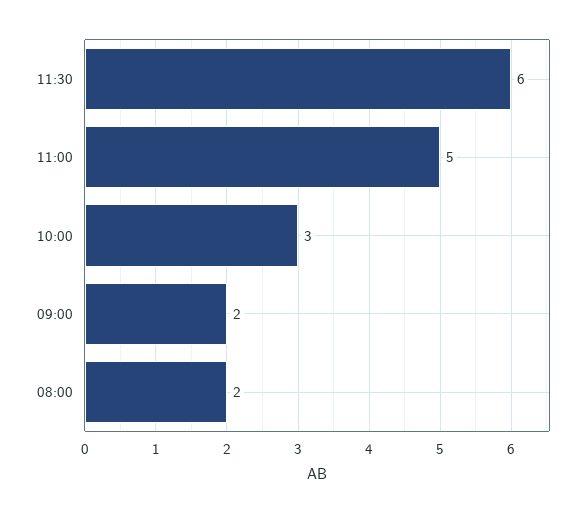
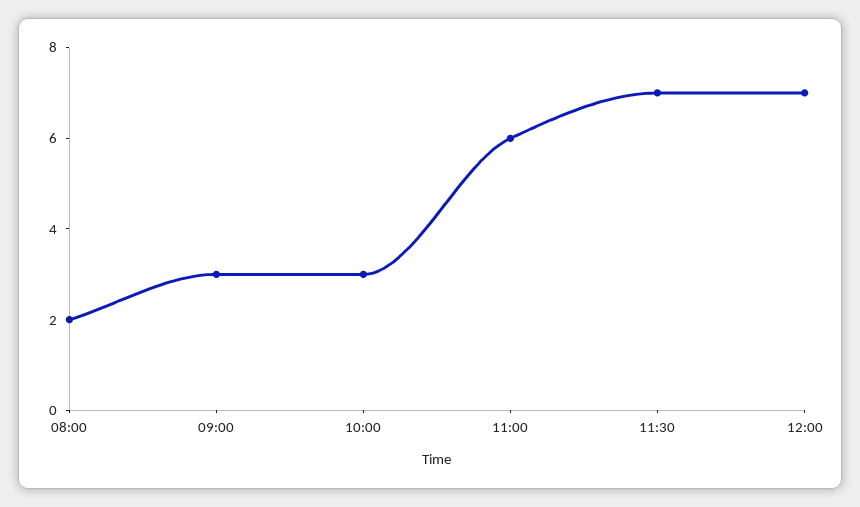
11:30: 6 -> 7
11:00: 5 -> 6
09:00: 2 -> 3
12:00: none -> 7

